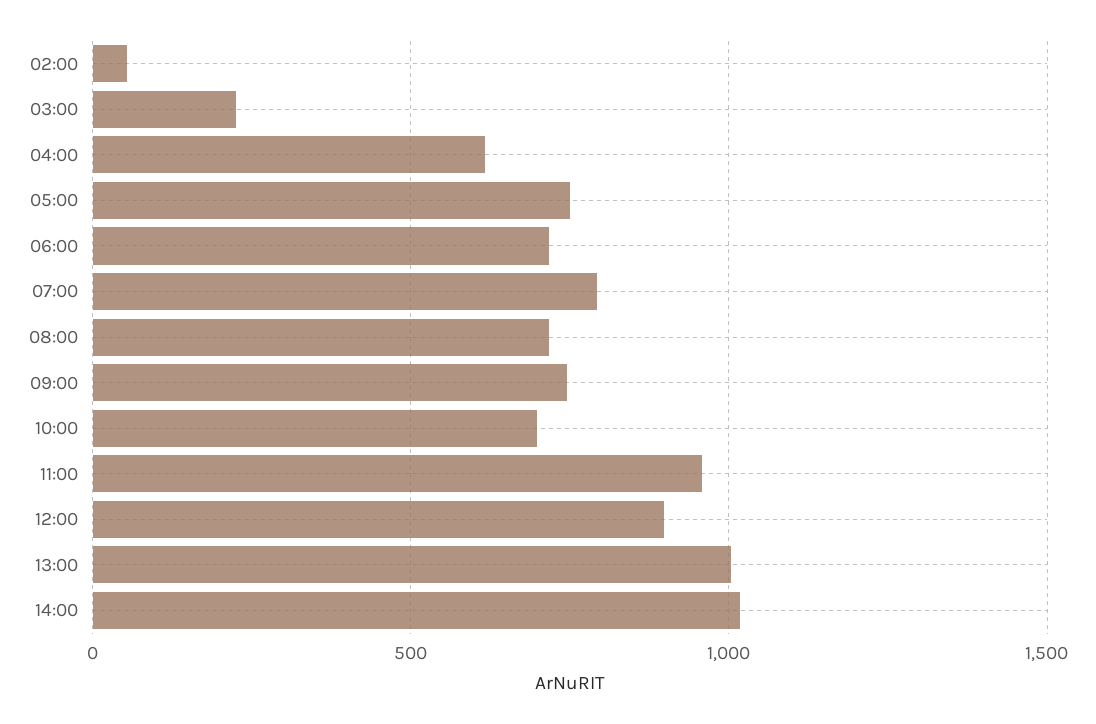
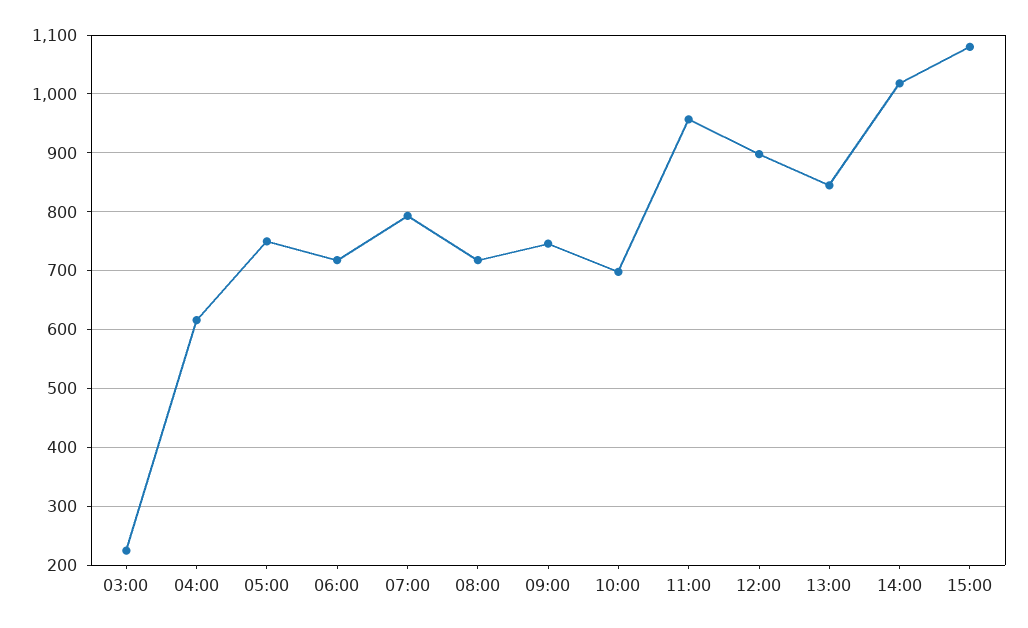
02:00: 50 -> none
13:00: 1000 -> 840
15:00: none -> 1080

